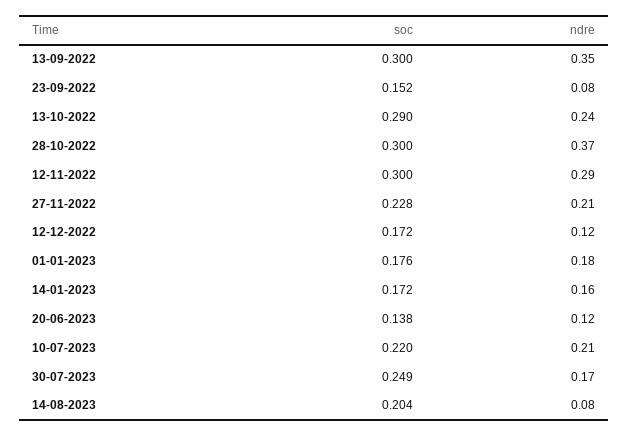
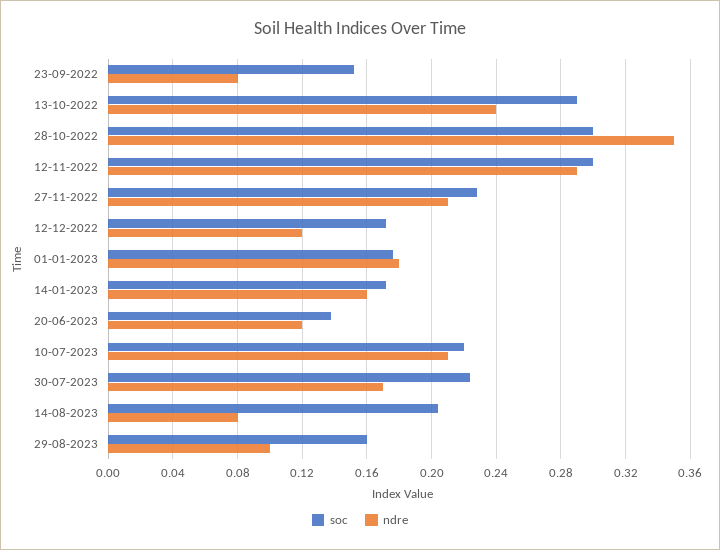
soc, 13-09-2022: 0.3 -> none
ndre, 13-09-2022: 0.35 -> none
ndre, 28-10-2022: 0.37 -> 0.35
soc, 30-07-2023: 0.249 -> 0.225
soc, 29-08-2023: none -> 0.16
ndre, 29-08-2023: none -> 0.1

